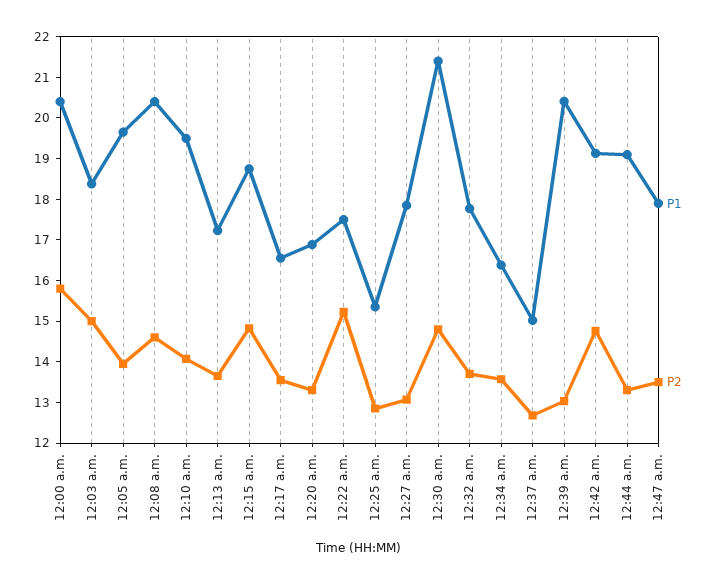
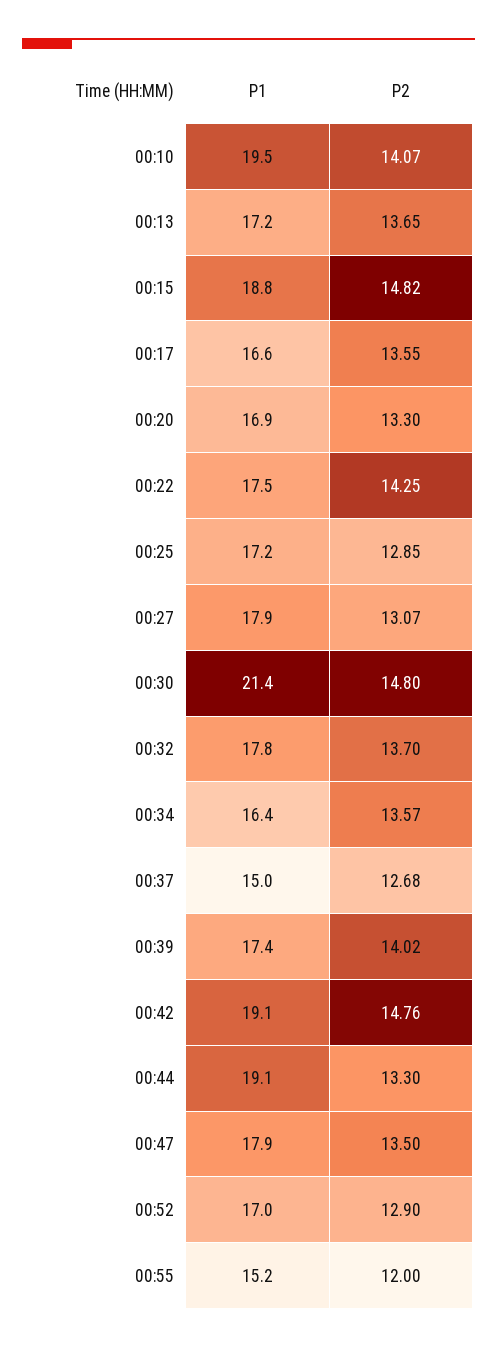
P1, 12:00 a.m.: 20.4 -> none
P2, 12:00 a.m.: 15.8 -> none
P1, 12:03 a.m.: 18.4 -> none
P2, 12:03 a.m.: 15 -> none
P1, 12:05 a.m.: 19.6 -> none
P2, 12:05 a.m.: 14 -> none
P1, 12:08 a.m.: 20.4 -> none
P2, 12:08 a.m.: 14.6 -> none
P2, 12:22 a.m.: 15.2 -> 14.25
P1, 12:25 a.m.: 15.4 -> 17.2
P1, 12:39 a.m.: 20.4 -> 17.4
P2, 12:39 a.m.: 13 -> 14.02
P1, 00:52: none -> 17
P2, 00:52: none -> 12.9
P1, 00:55: none -> 15.2
P2, 00:55: none -> 12

